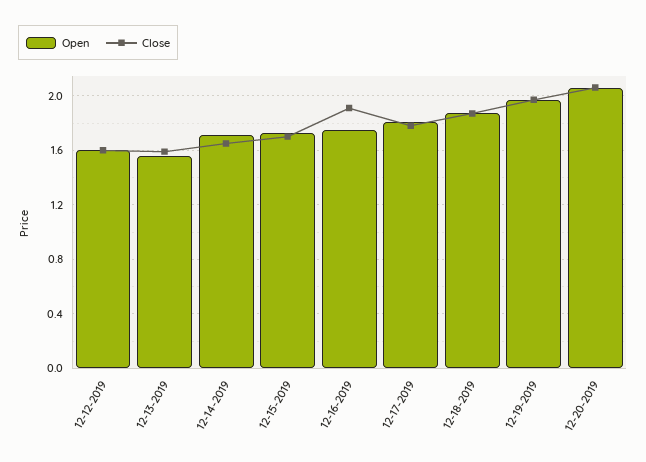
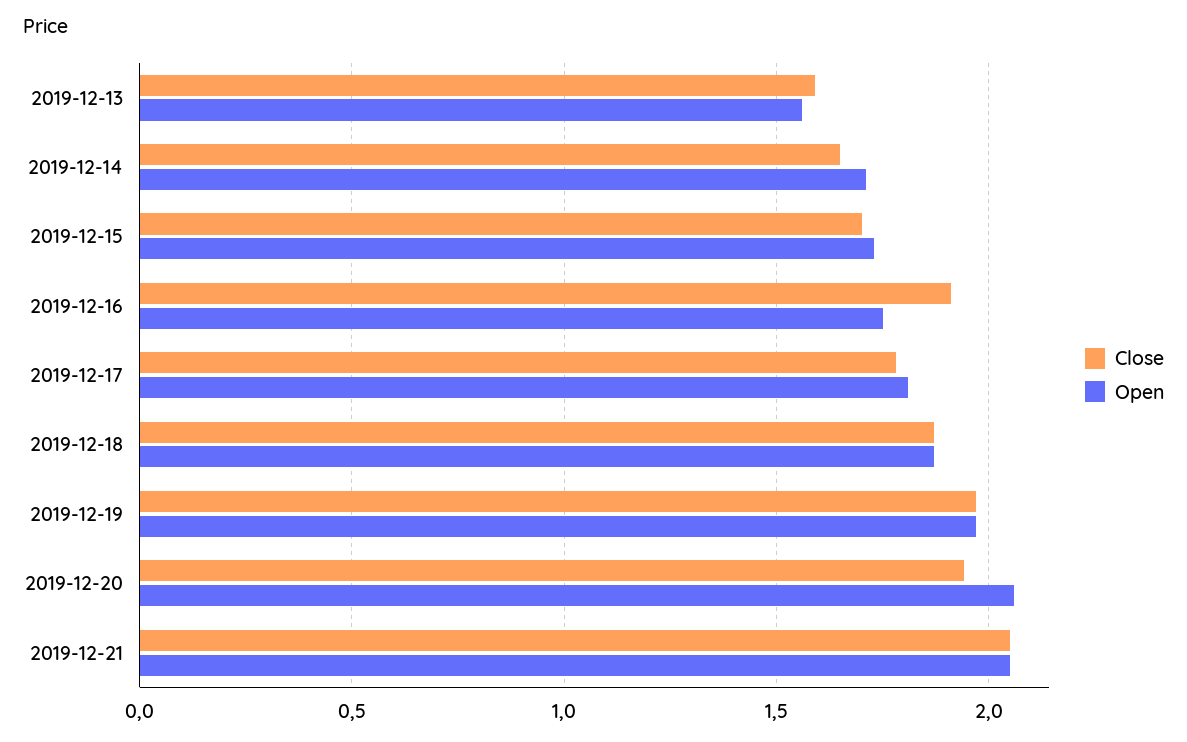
Open, 12-12-2019: 1.6 -> none
Close, 12-12-2019: 1.6 -> none
Close, 12-20-2019: 2.05 -> 1.95
Close, 2019-12-21: none -> 2.05
Open, 2019-12-21: none -> 2.05

